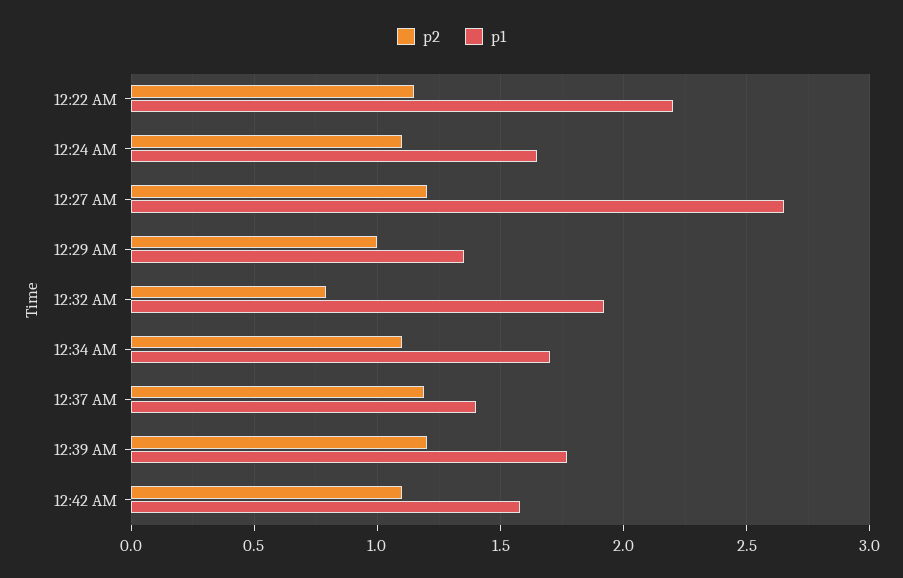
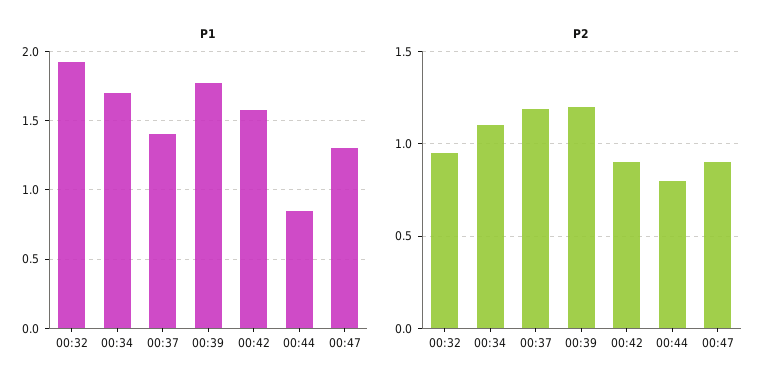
p2, 12:22 AM: 1.15 -> none
p1, 12:22 AM: 2.2 -> none
p2, 12:24 AM: 1.1 -> none
p1, 12:24 AM: 1.65 -> none
p2, 12:27 AM: 1.2 -> none
p1, 12:27 AM: 2.65 -> none
p2, 12:29 AM: 1 -> none
p1, 12:29 AM: 1.35 -> none
p2, 12:32 AM: 0.8 -> 0.95
p2, 12:42 AM: 1.1 -> 0.9
p1, 00:44: none -> 0.85
p1, 00:47: none -> 1.3
p2, 00:44: none -> 0.8
p2, 00:47: none -> 0.9

